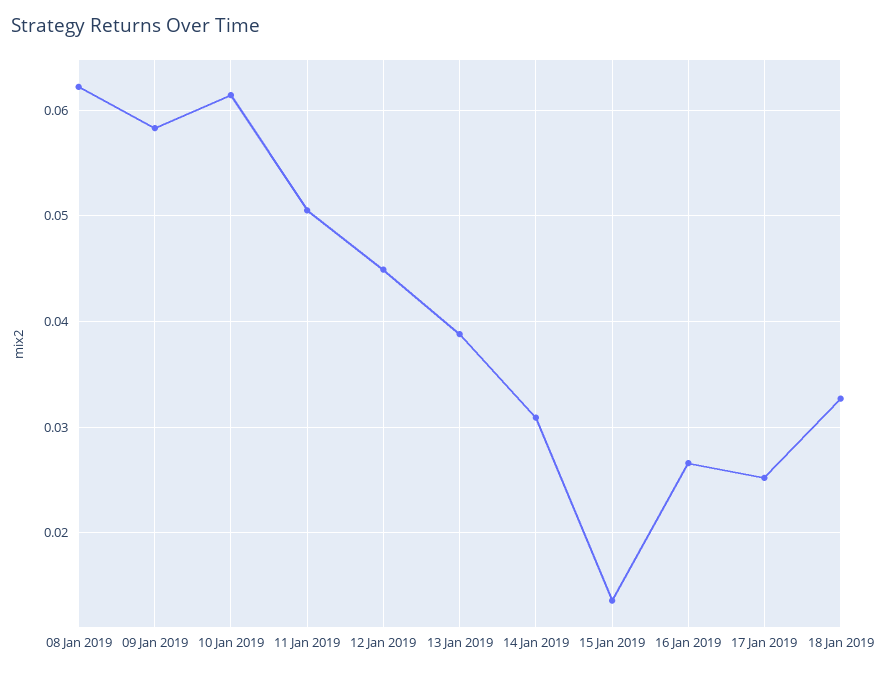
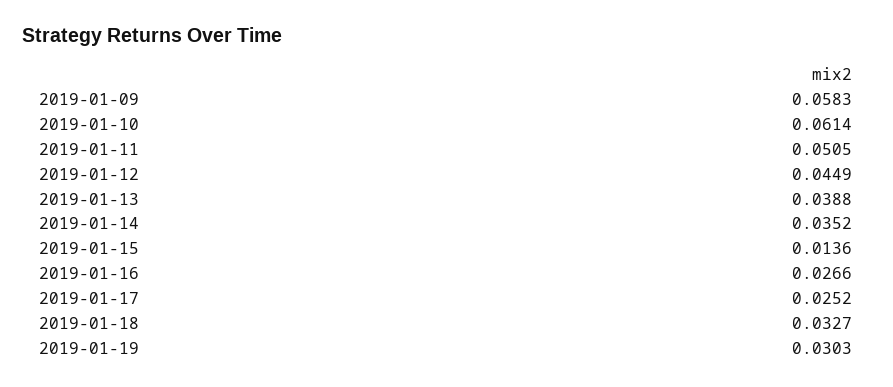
08 Jan 2019: 0.062 -> none
14 Jan 2019: 0.031 -> 0.0352
2019-01-19: none -> 0.0303

